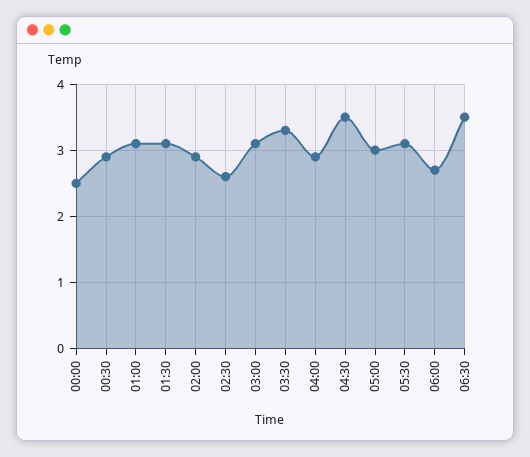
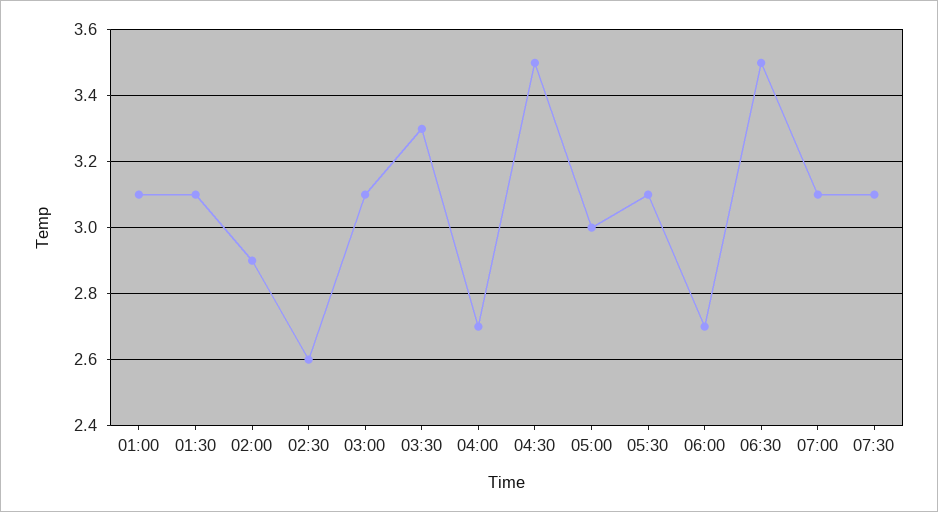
00:00: 2.5 -> none
00:30: 2.9 -> none
04:00: 2.9 -> 2.7
07:00: none -> 3.1
07:30: none -> 3.1

